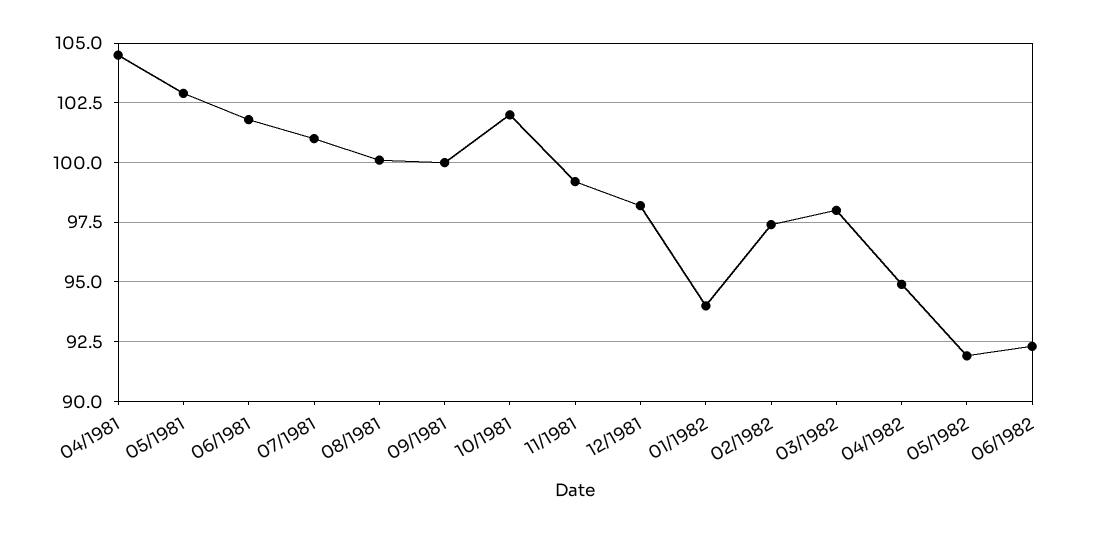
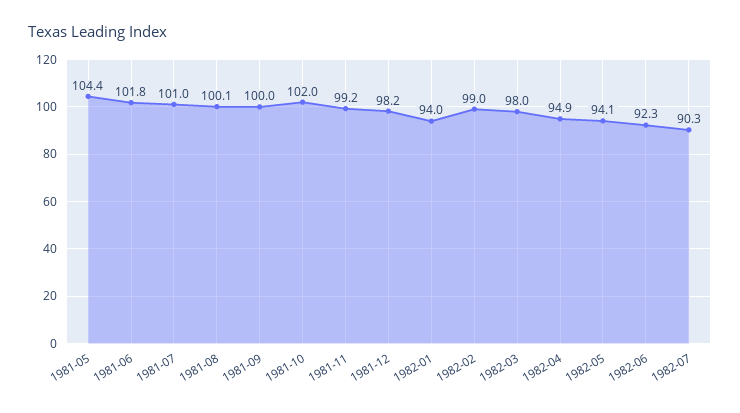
04/1981: 104.5 -> none
05/1981: 103 -> 104.4
02/1982: 97.5 -> 99
05/1982: 92 -> 94.1
1982-07: none -> 90.3

